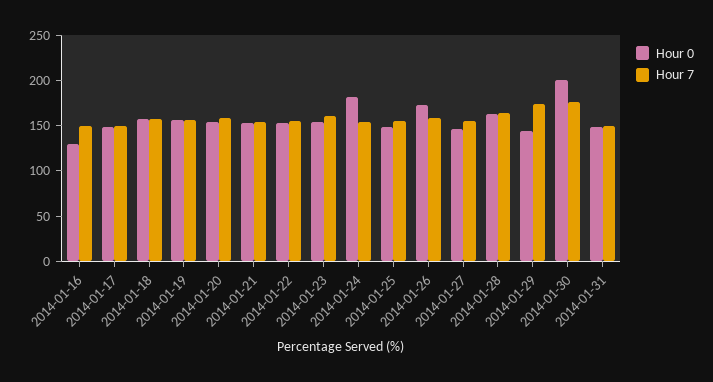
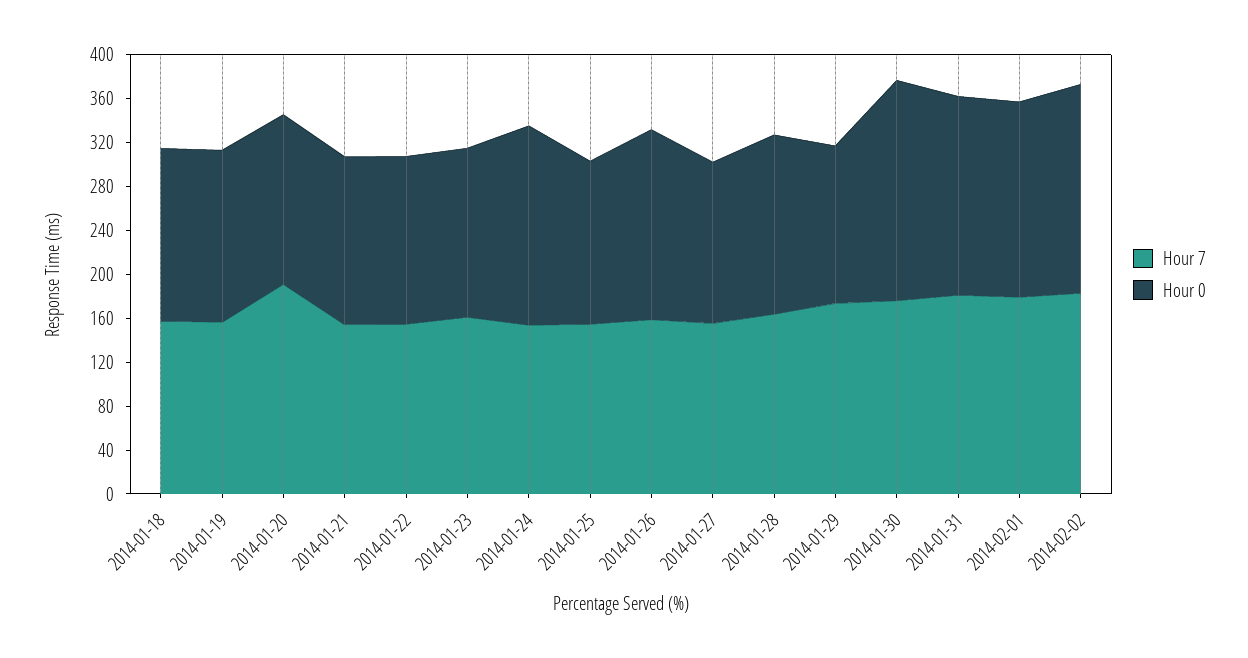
Hour 0, 2014-01-16: 130 -> none
Hour 7, 2014-01-16: 150 -> none
Hour 0, 2014-01-17: 150 -> none
Hour 7, 2014-01-17: 150 -> none
Hour 7, 2014-01-20: 160 -> 190
Hour 0, 2014-01-31: 150 -> 180
Hour 7, 2014-01-31: 150 -> 180
Hour 7, 2014-02-01: none -> 180
Hour 0, 2014-02-01: none -> 180
Hour 7, 2014-02-02: none -> 180
Hour 0, 2014-02-02: none -> 190

